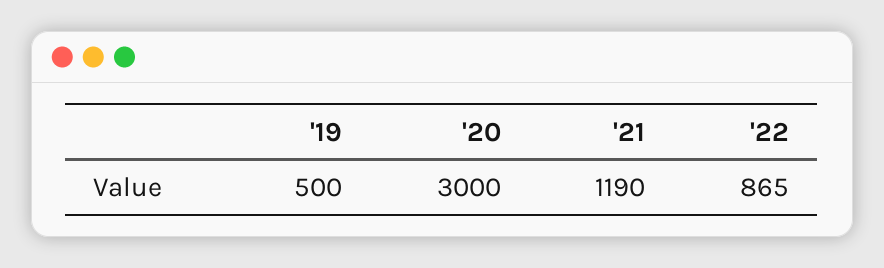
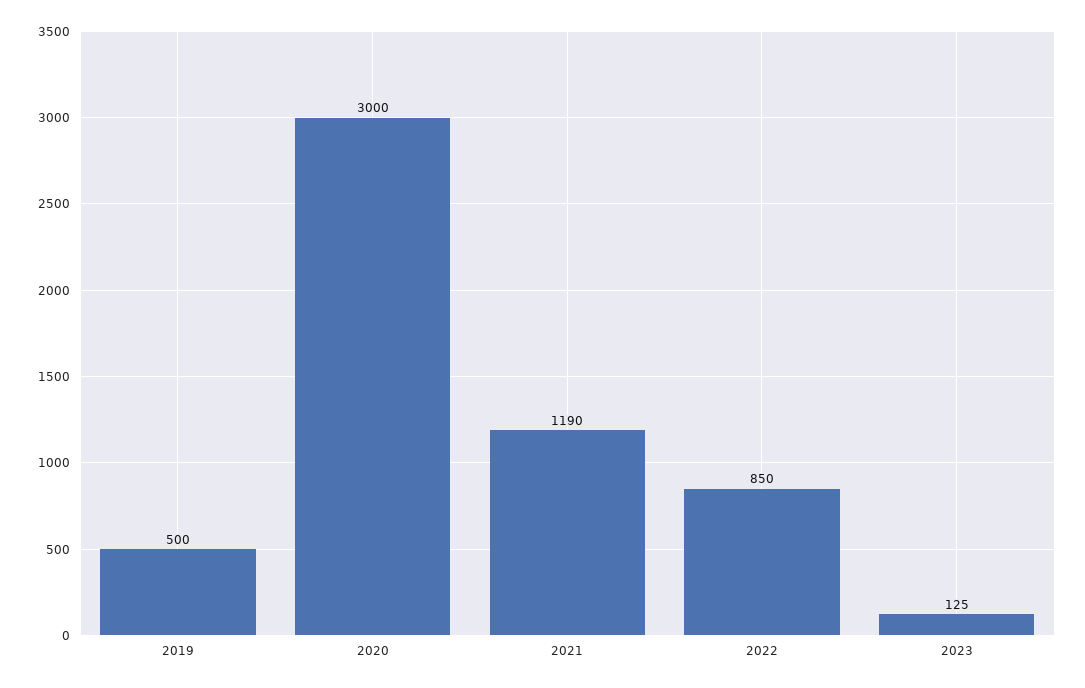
'22: 865 -> 850
2023: none -> 125

